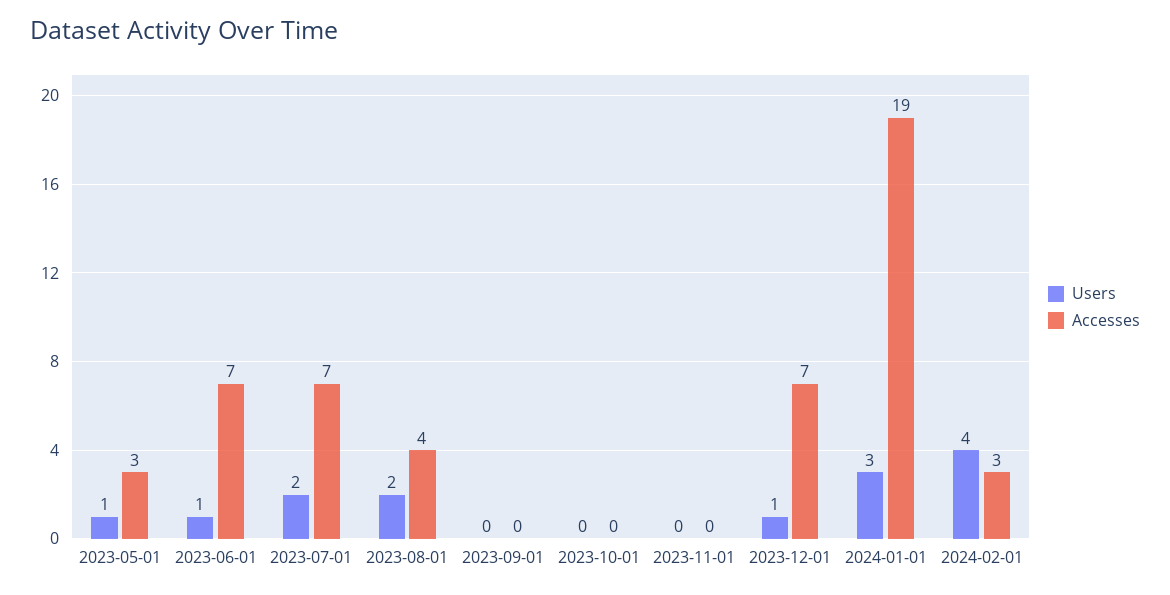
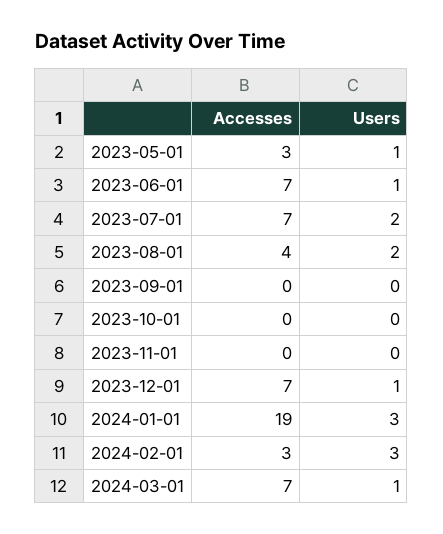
Users, 2024-02-01: 4 -> 3
Accesses, 2024-03-01: none -> 7
Users, 2024-03-01: none -> 1

